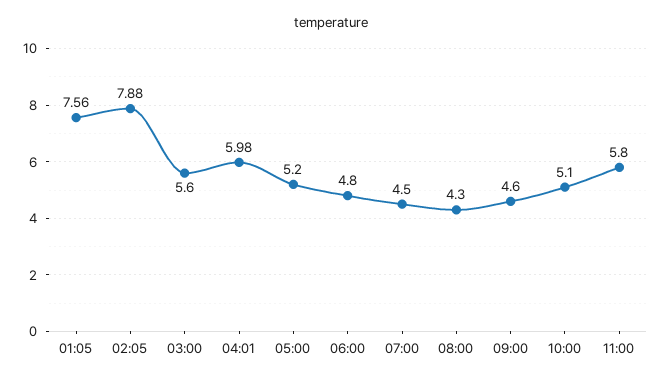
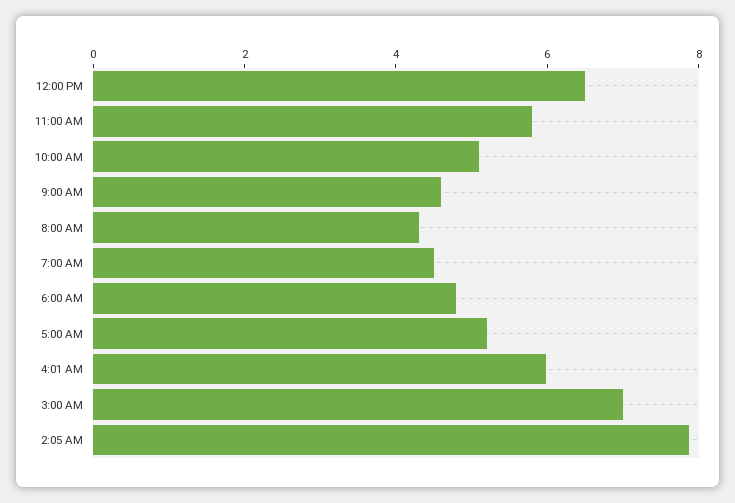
01:05: 7.56 -> none
03:00: 5.6 -> 7
12:00 PM: none -> 6.5

